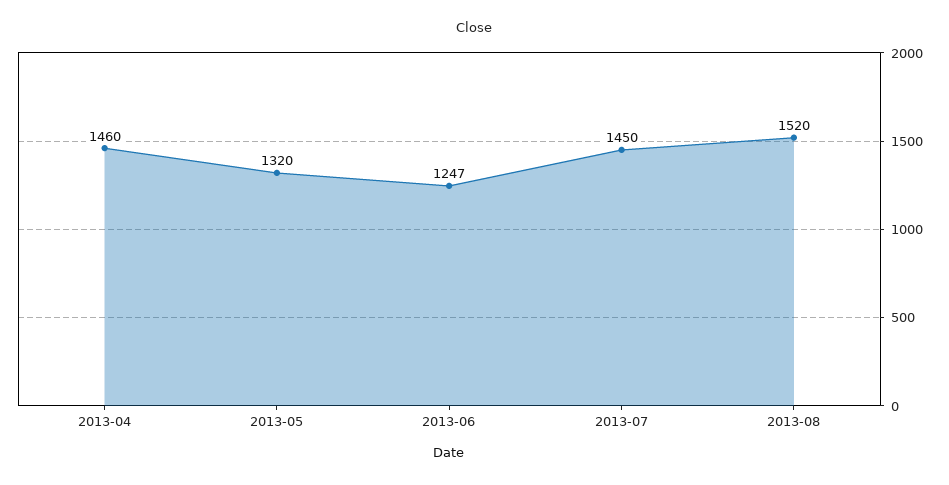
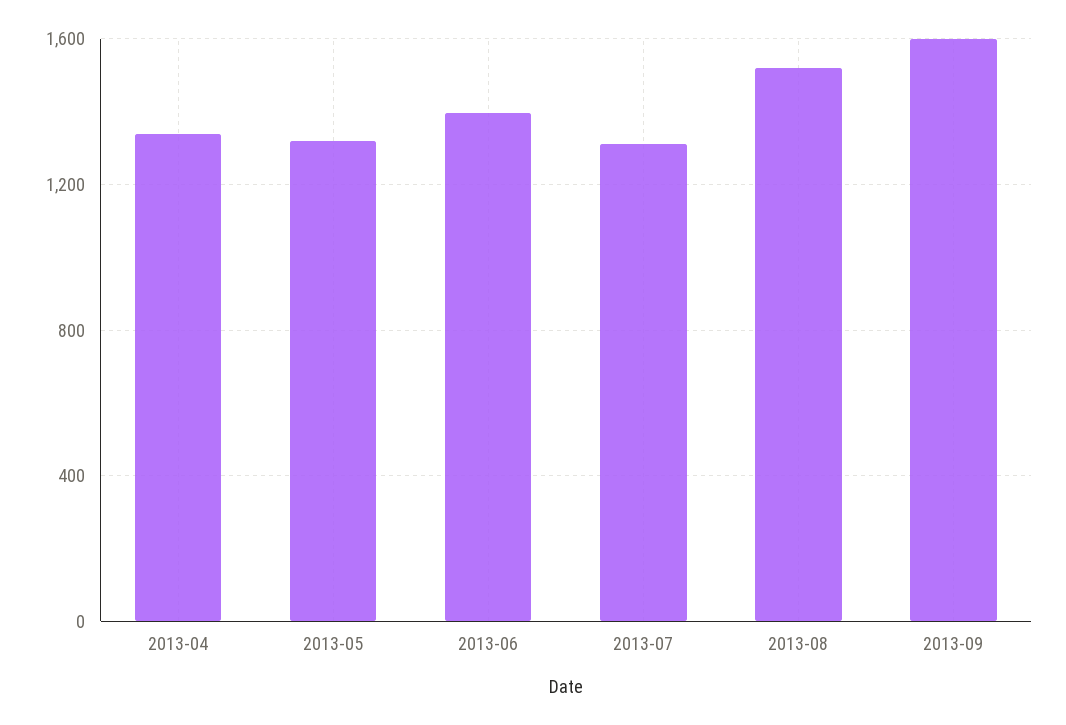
2013-04: 1460 -> 1350
2013-06: 1247 -> 1400
2013-07: 1450 -> 1300
2013-09: none -> 1600

